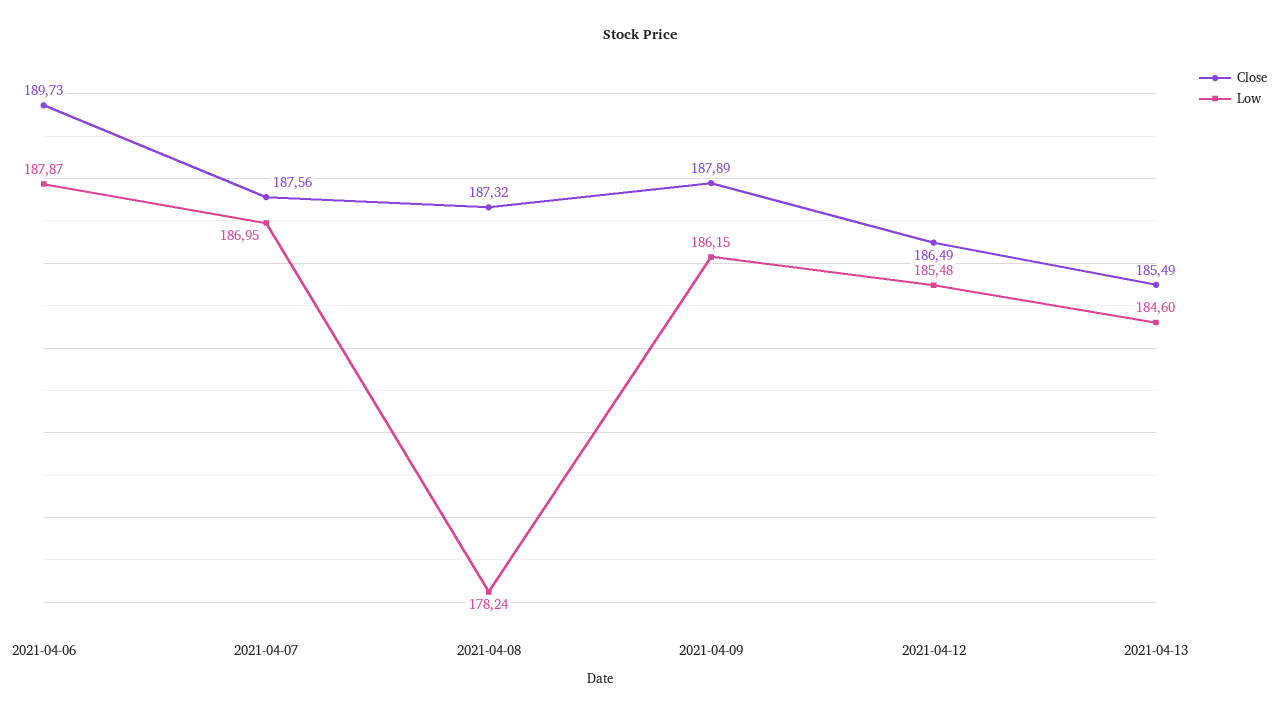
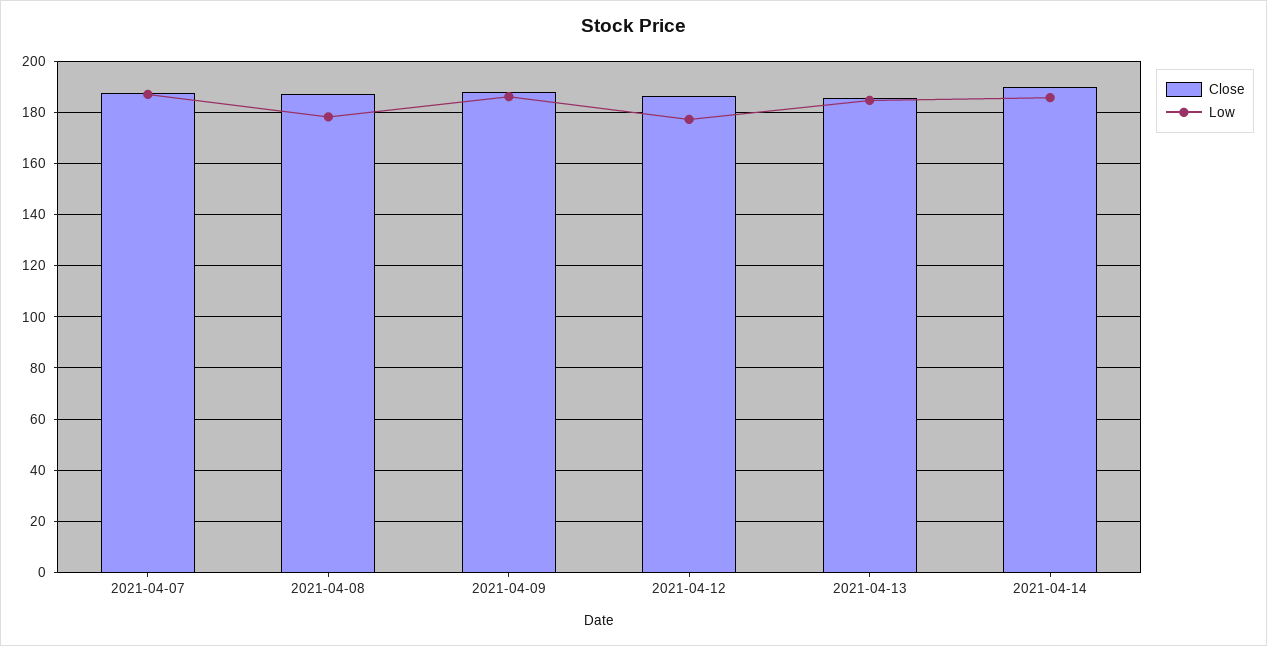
Close, 2021-04-06: 189.73 -> none
Low, 2021-04-06: 187.87 -> none
Low, 2021-04-12: 185.48 -> 177.5
Close, 2021-04-14: none -> 190
Low, 2021-04-14: none -> 185

